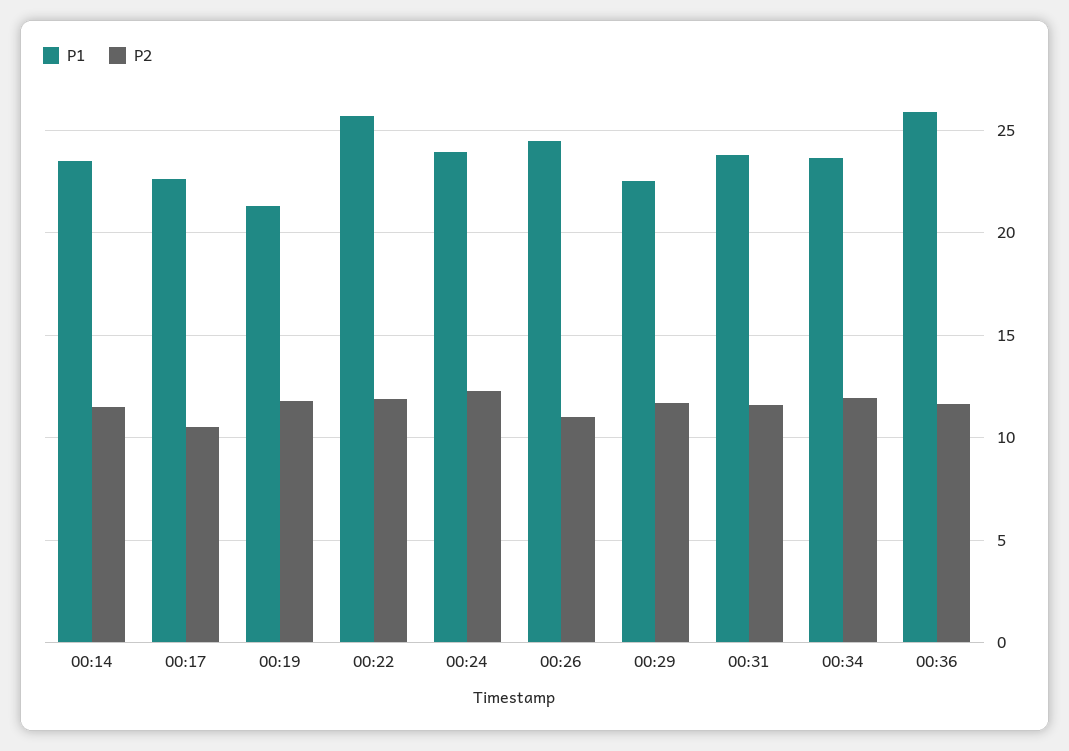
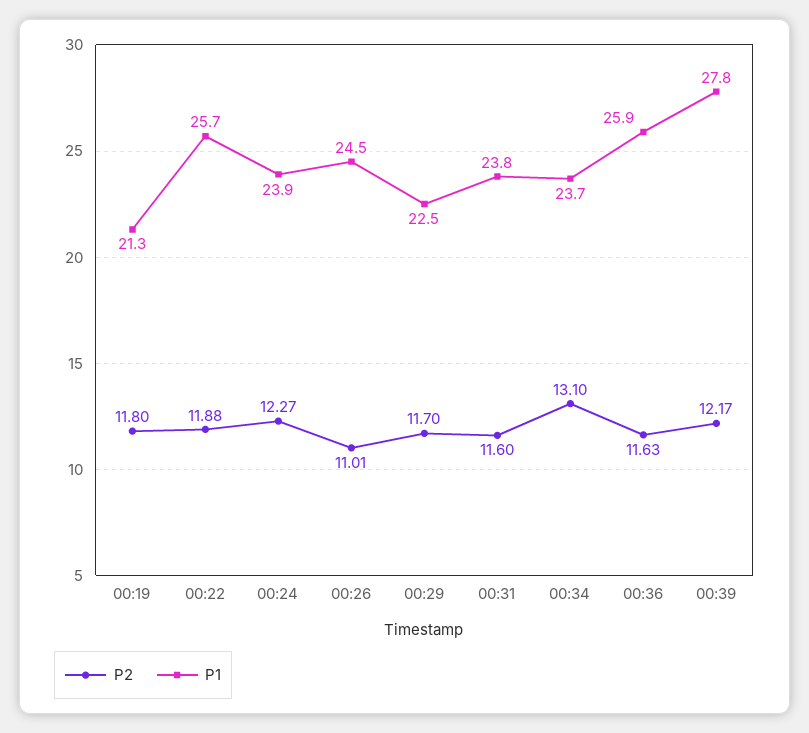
P1, 00:14: 23.5 -> none
P2, 00:14: 11.5 -> none
P1, 00:17: 22.5 -> none
P2, 00:17: 10.5 -> none
P2, 00:34: 12 -> 13.1
P2, 00:39: none -> 12.17
P1, 00:39: none -> 27.8

